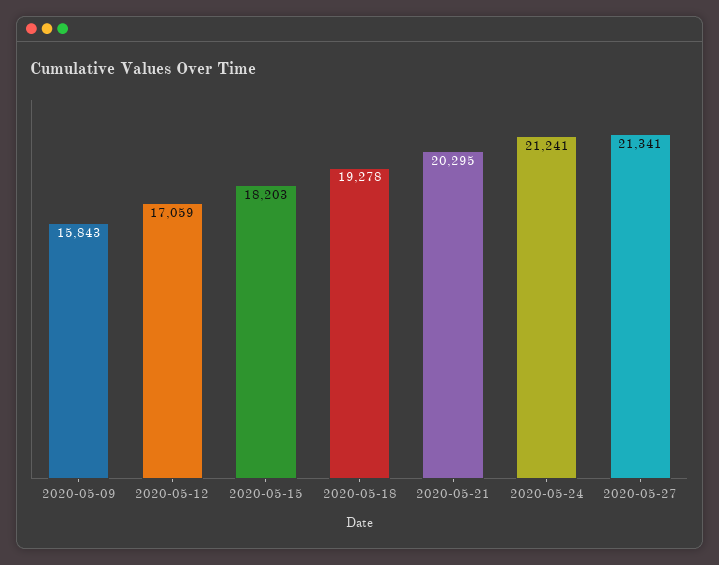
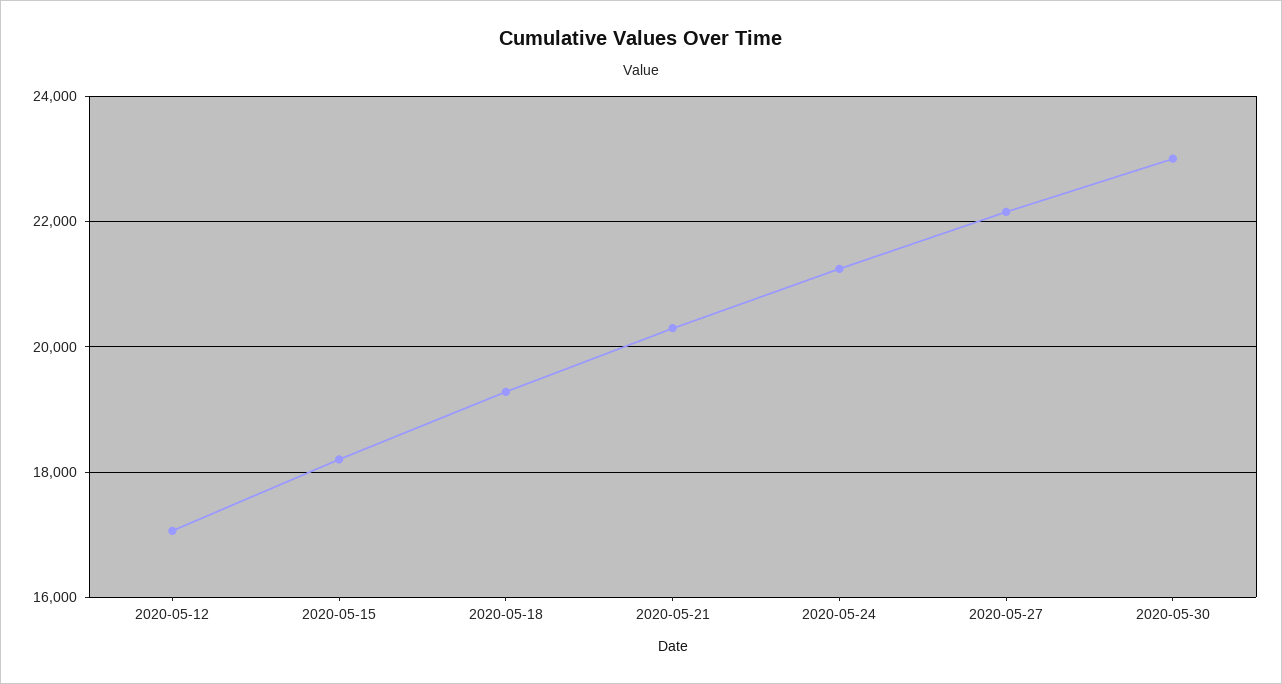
2020-05-09: 15843 -> none
2020-05-27: 21341 -> 22200
2020-05-30: none -> 23000

